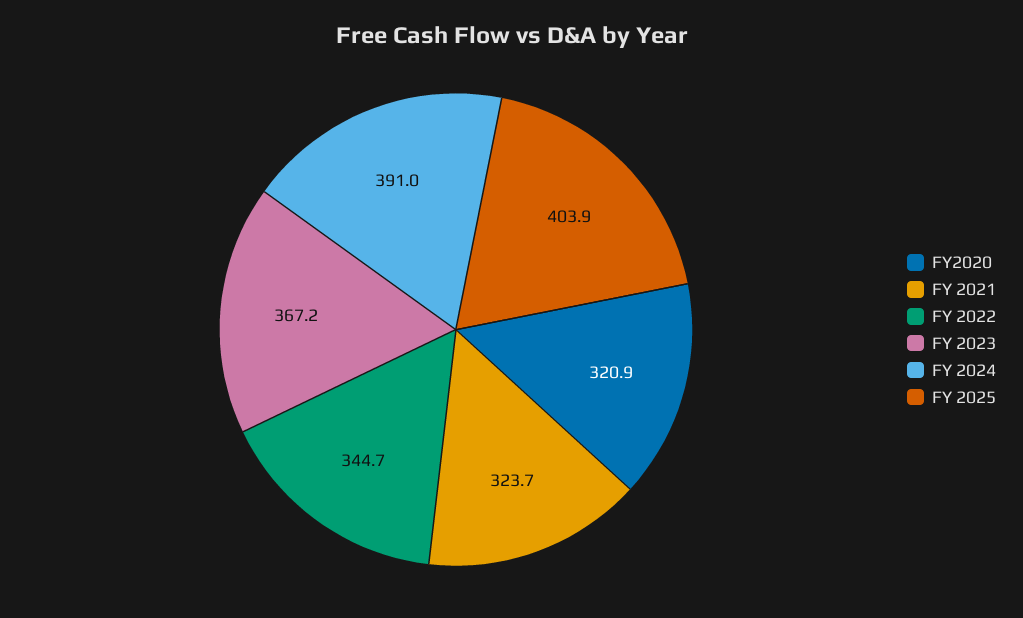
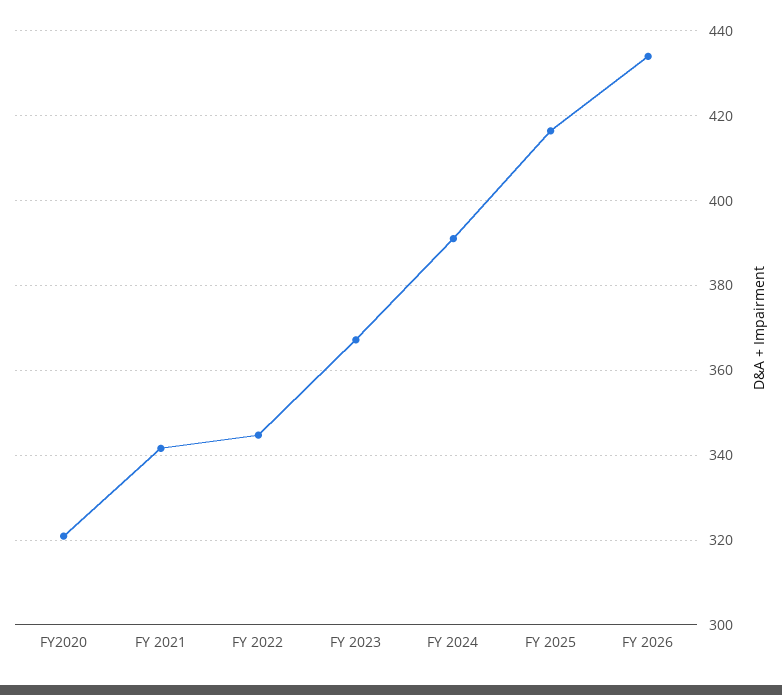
FY 2021: 323.7 -> 342
FY 2025: 403.9 -> 416
FY 2026: none -> 434

